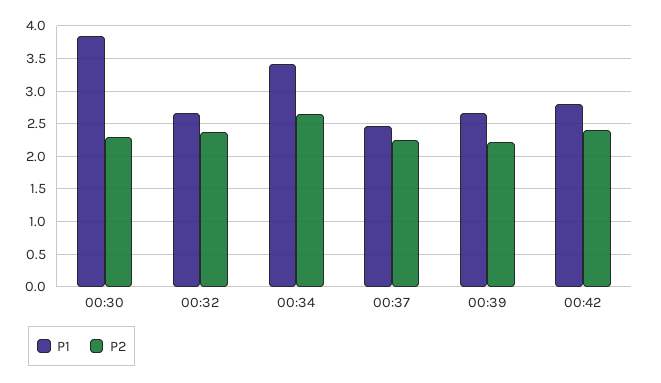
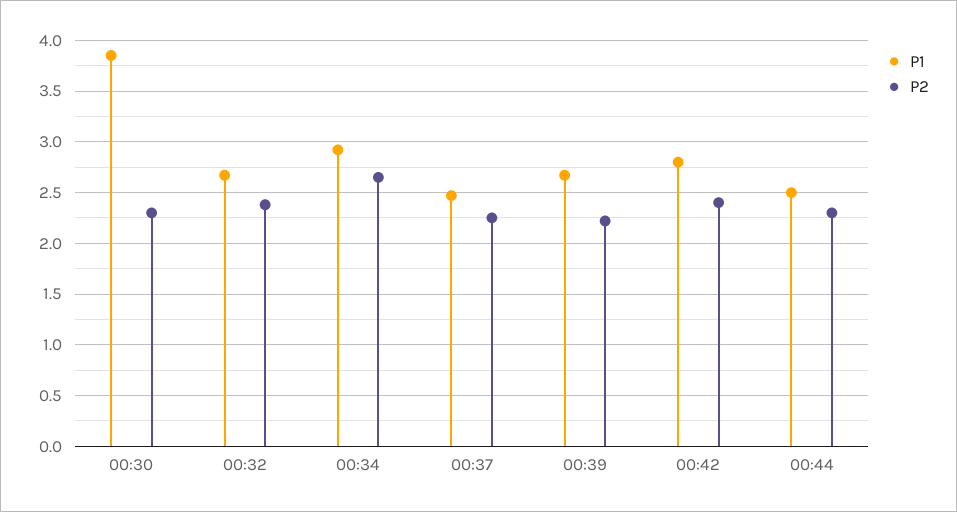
P1, 00:34: 3.4 -> 2.9
P1, 00:44: none -> 2.5
P2, 00:44: none -> 2.3

